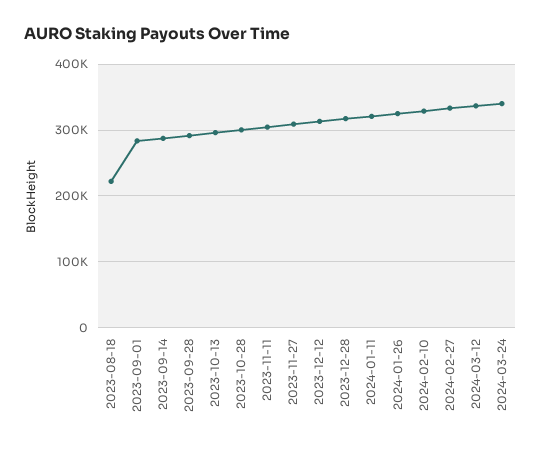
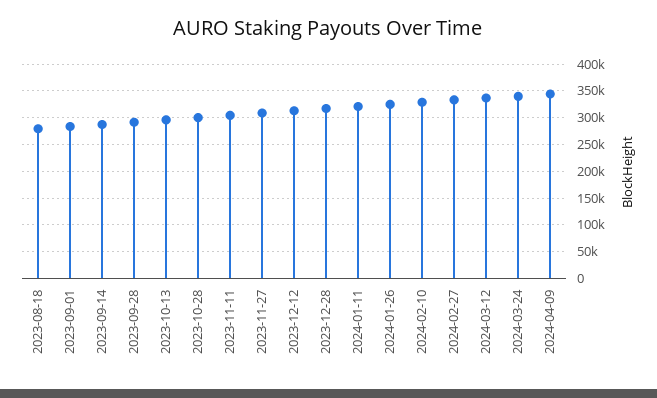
2023-08-18: 220000 -> 275000
2024-04-09: none -> 350000

